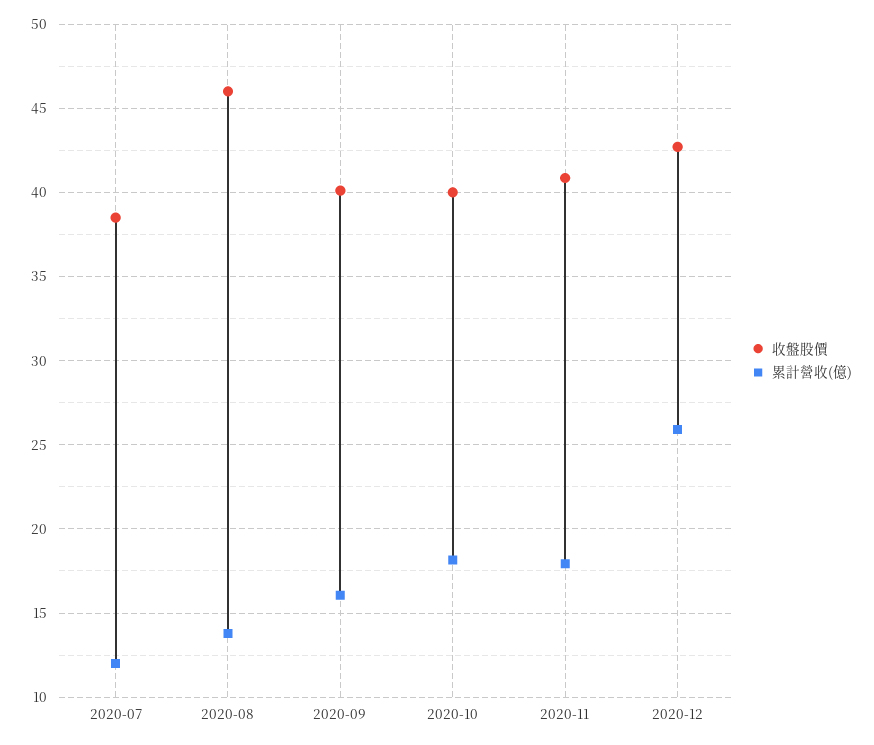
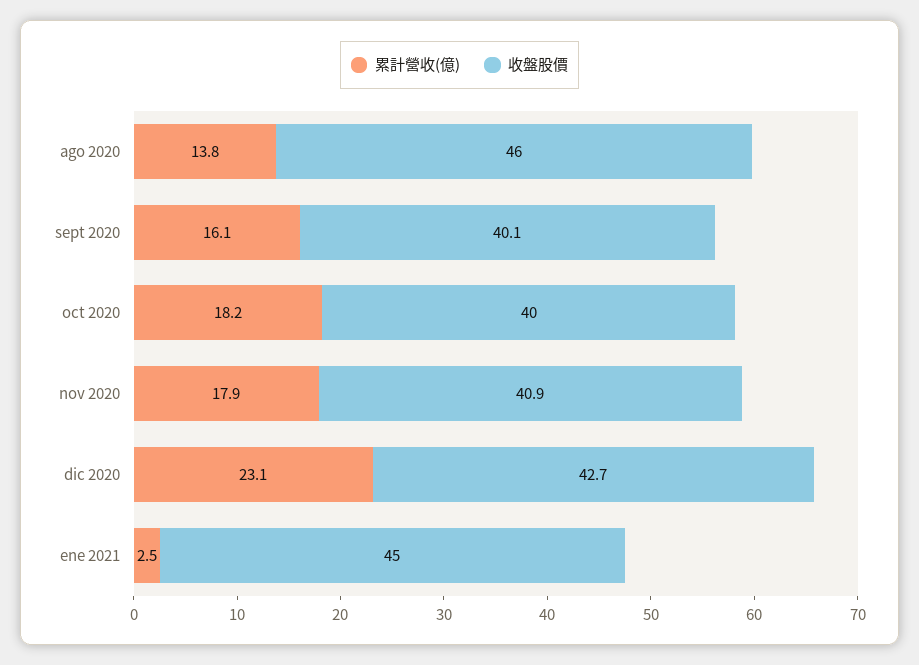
收盤股價, 2020-07: 38.5 -> none
累計營收(億), 2020-07: 12 -> none
累計營收(億), 2020-12: 26 -> 23.1
累計營收(億), ene 2021: none -> 2.5
收盤股價, ene 2021: none -> 45

